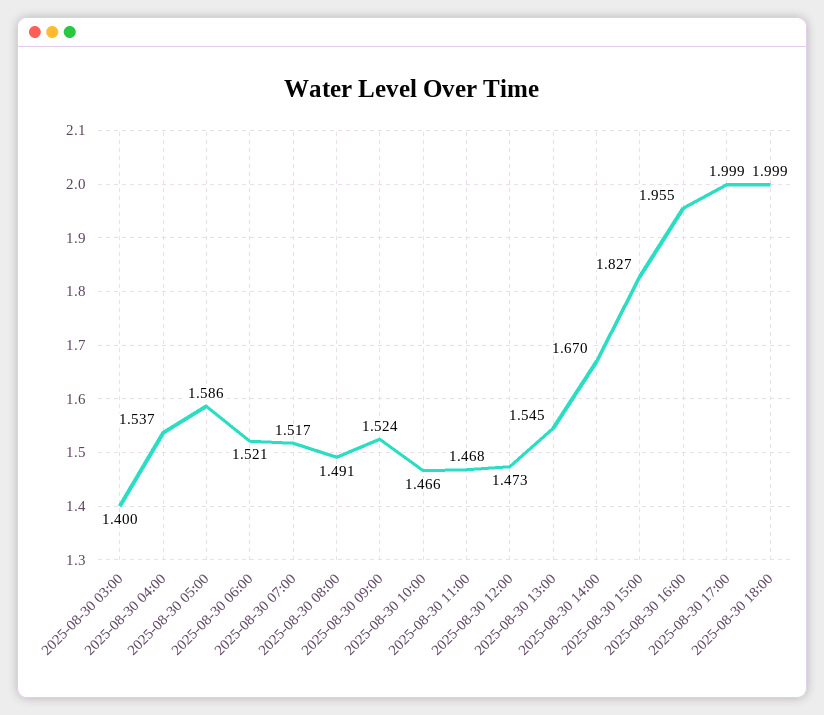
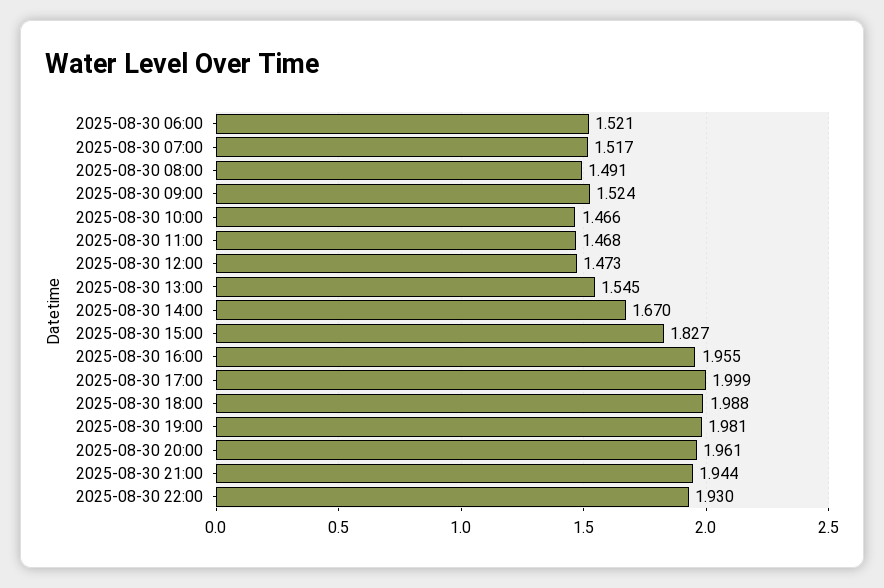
2025-08-30 03:00: 1.4 -> none
2025-08-30 04:00: 1.537 -> none
2025-08-30 05:00: 1.586 -> none
2025-08-30 18:00: 1.999 -> 1.988
2025-08-30 19:00: none -> 1.981
2025-08-30 20:00: none -> 1.961
2025-08-30 21:00: none -> 1.944
2025-08-30 22:00: none -> 1.93

